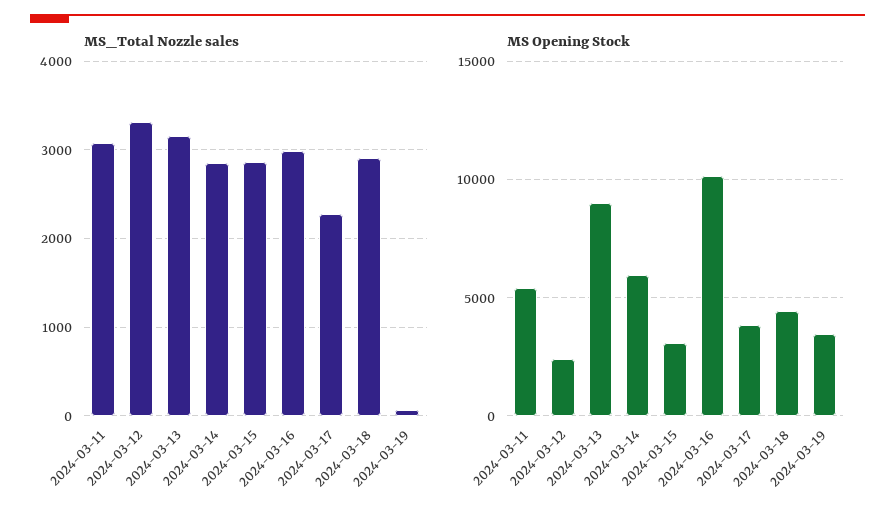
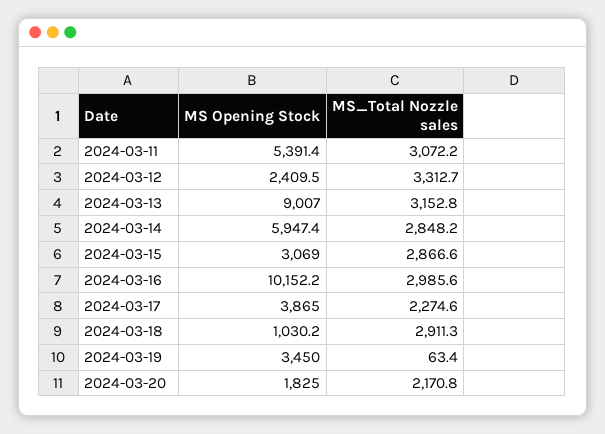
MS Opening Stock, 2024-03-18: 4500 -> 1030.2
MS Opening Stock, 2024-03-20: none -> 1825
MS_Total Nozzle sales, 2024-03-20: none -> 2170.8

